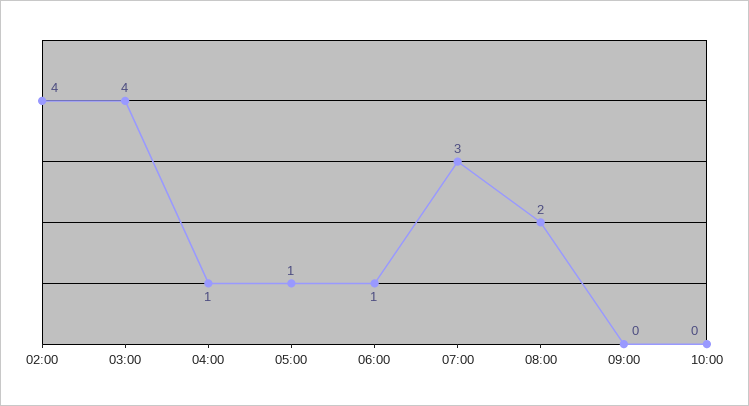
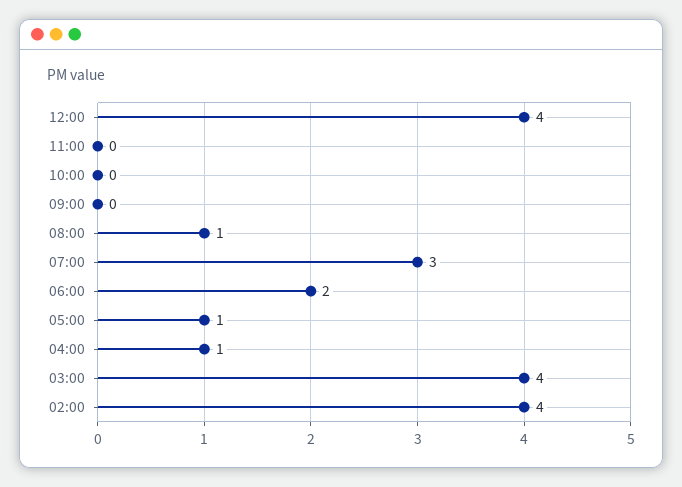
06:00: 1 -> 2
08:00: 2 -> 1
12:00: none -> 4
11:00: none -> 0

